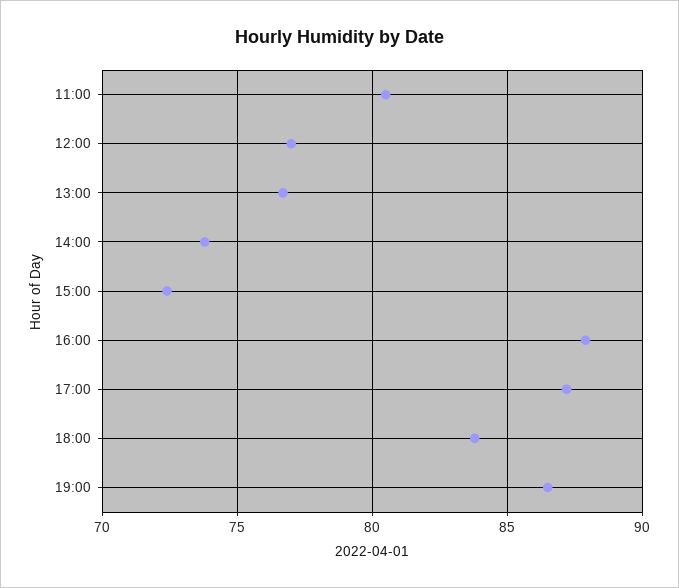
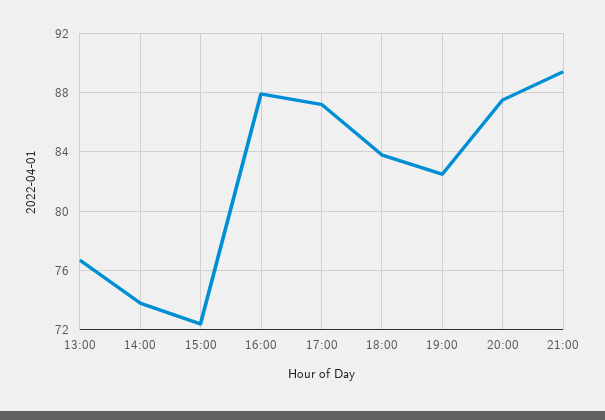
11:00: 80.5 -> none
12:00: 77 -> none
19:00: 86.5 -> 82.5
20:00: none -> 87.5
21:00: none -> 89.5

